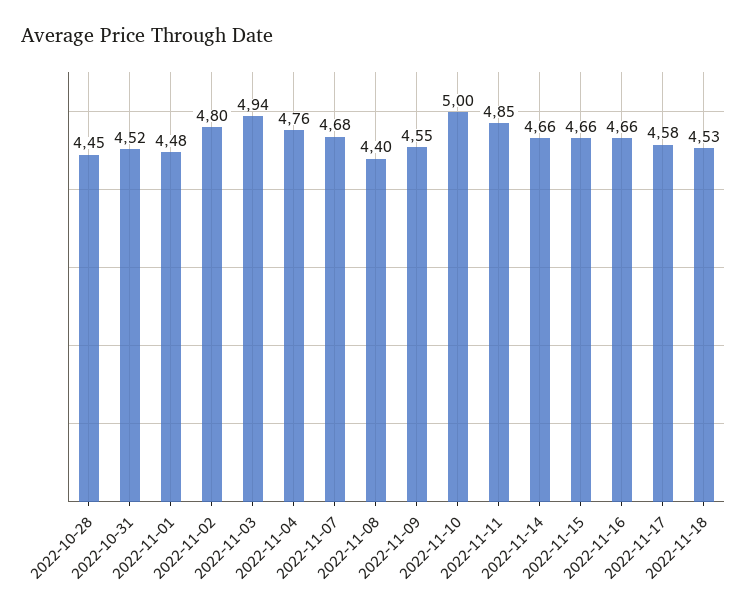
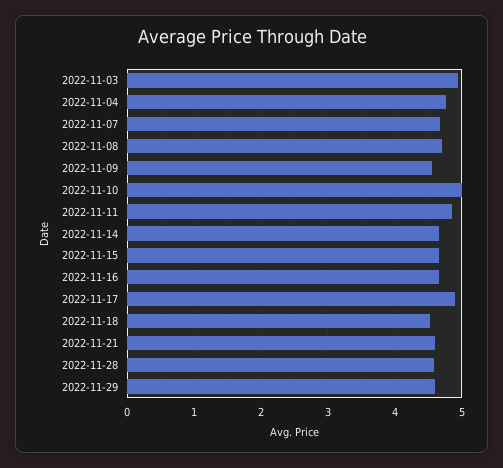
2022-10-28: 4.45 -> none
2022-10-31: 4.52 -> none
2022-11-01: 4.48 -> none
2022-11-02: 4.8 -> none
2022-11-08: 4.4 -> 4.7
2022-11-17: 4.58 -> 4.9
2022-11-21: none -> 4.6
2022-11-28: none -> 4.6
2022-11-29: none -> 4.6

